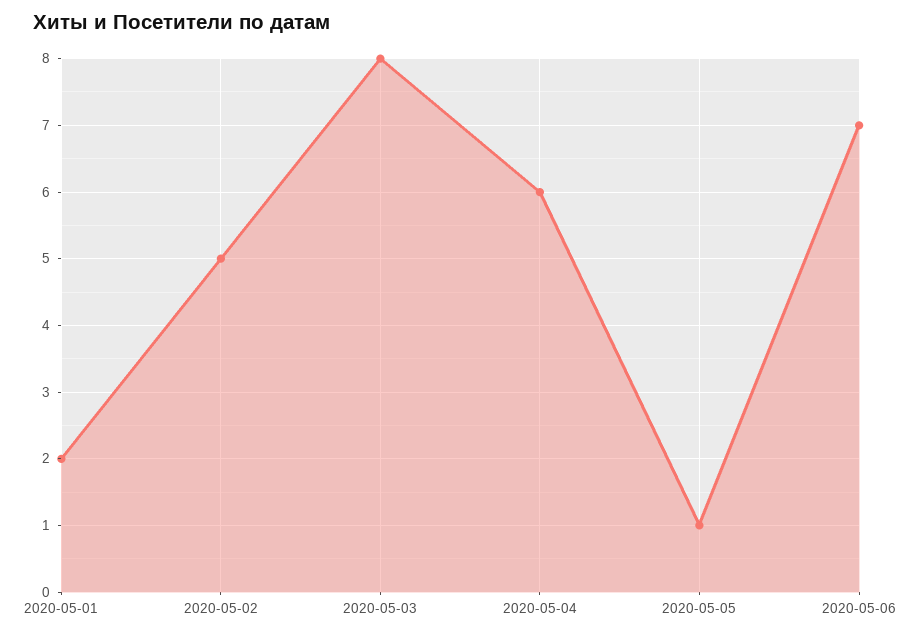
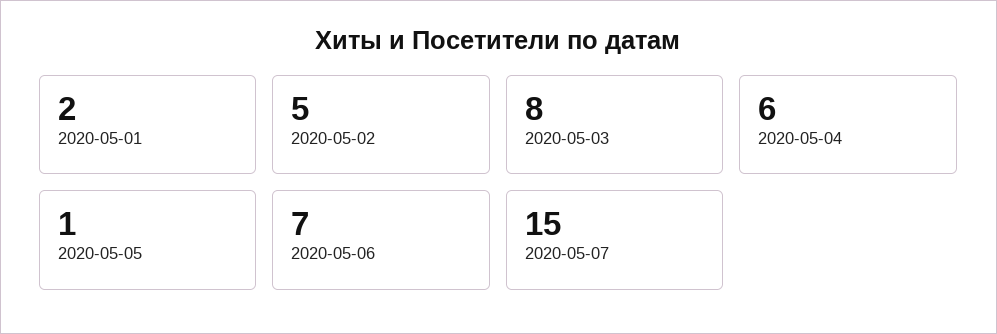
2020-05-07: none -> 15

